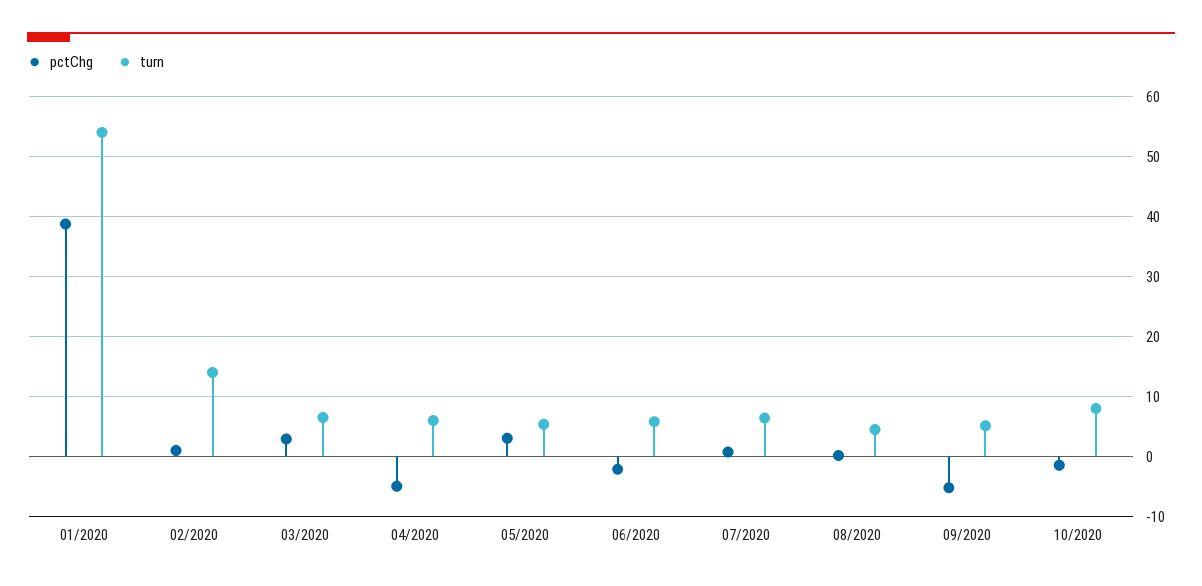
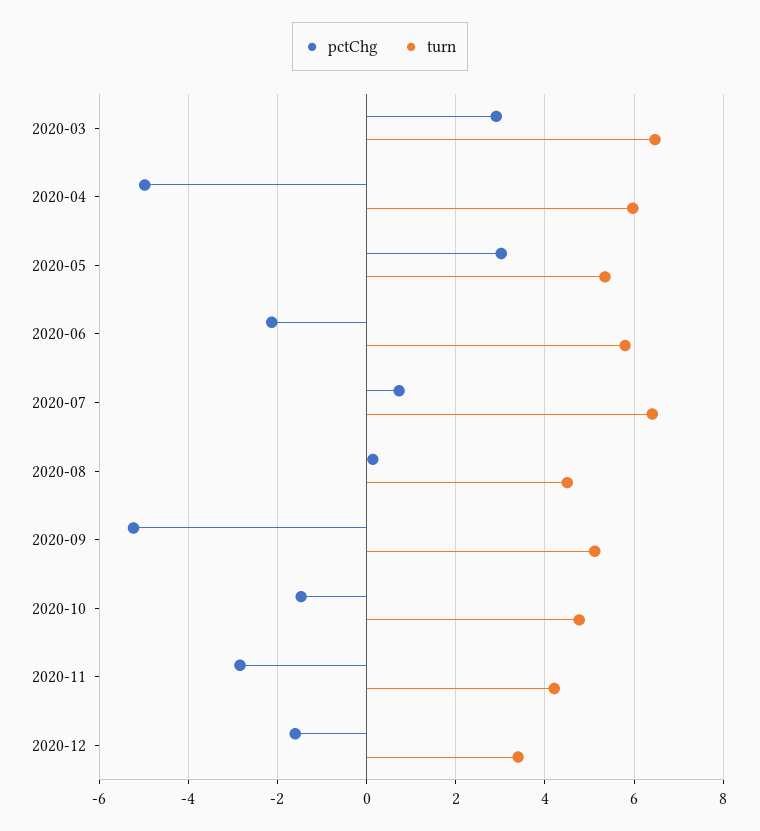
pctChg, 01/2020: 39 -> none
turn, 01/2020: 54 -> none
pctChg, 02/2020: 1 -> none
turn, 02/2020: 14 -> none
turn, 10/2020: 8 -> 4.8
pctChg, 2020-11: none -> -2.8
turn, 2020-11: none -> 4.2
pctChg, 2020-12: none -> -1.6
turn, 2020-12: none -> 3.4

